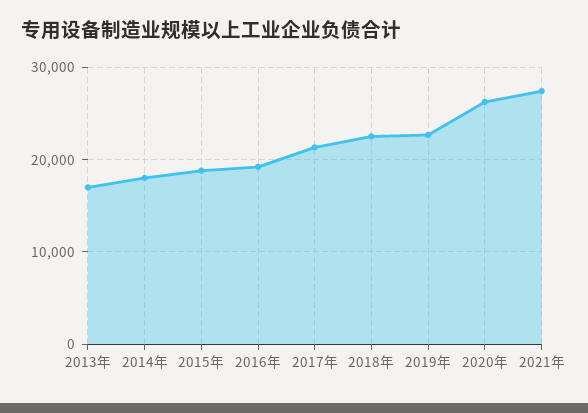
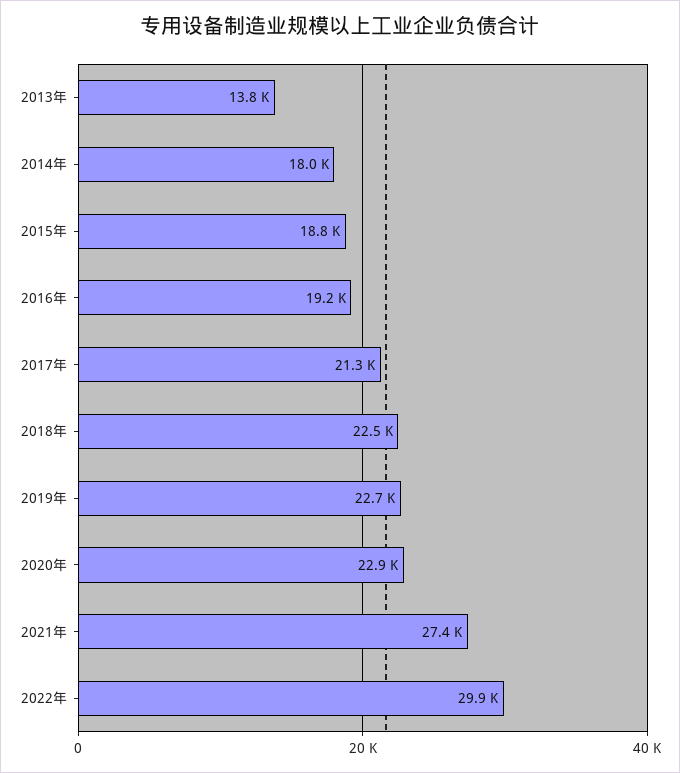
2013年: 17000 -> 13800
2020年: 26000 -> 22900
2022年: none -> 29900

